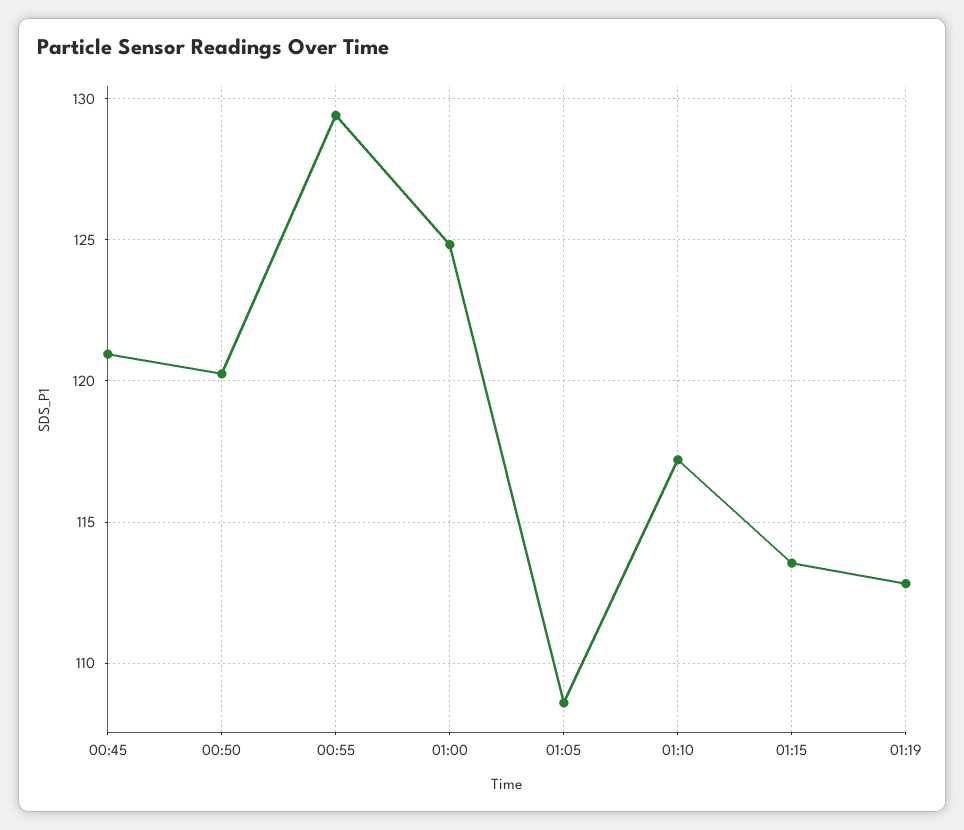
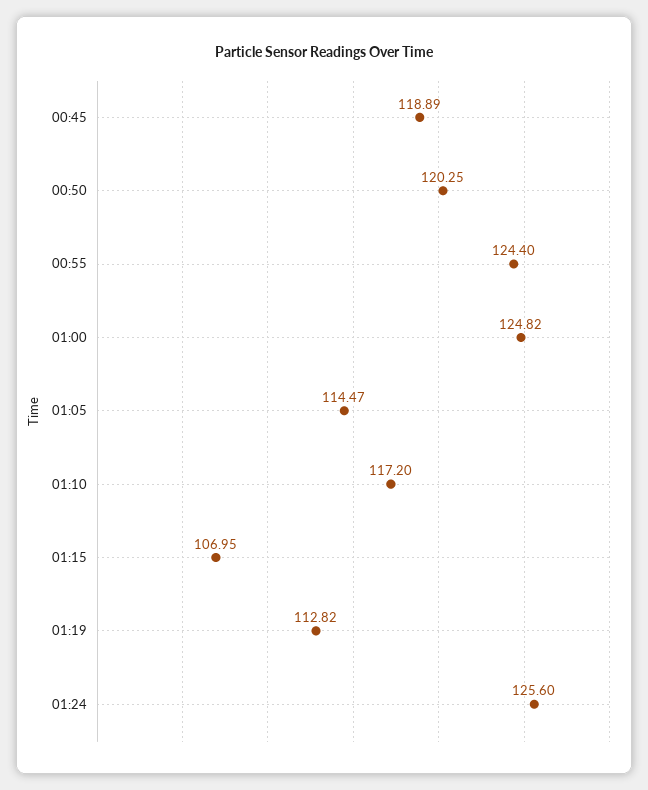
00:45: 121 -> 118.89
00:55: 129.5 -> 124.4
01:05: 108.5 -> 114.47
01:15: 113.5 -> 106.95
01:24: none -> 125.6

